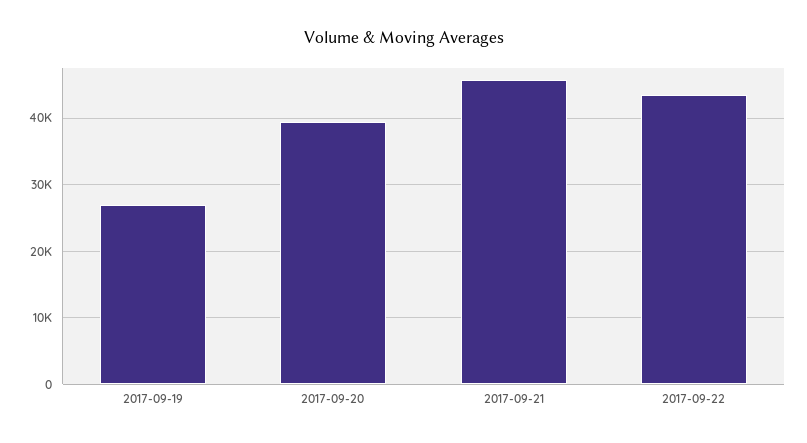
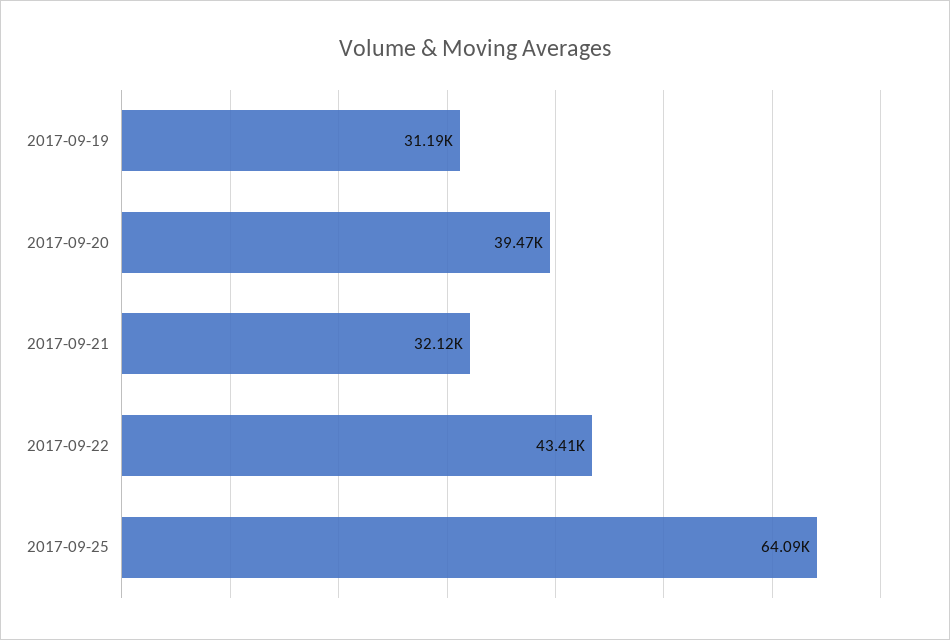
2017-09-19: 27000 -> 31190
2017-09-21: 46000 -> 32120
2017-09-25: none -> 64090

